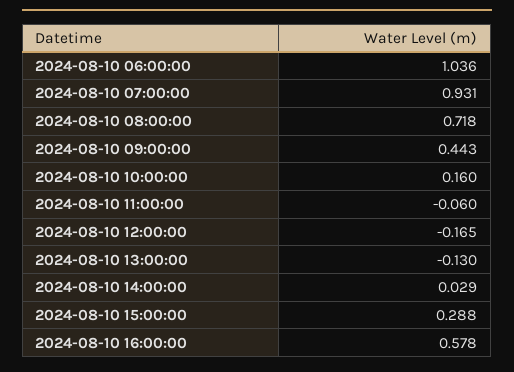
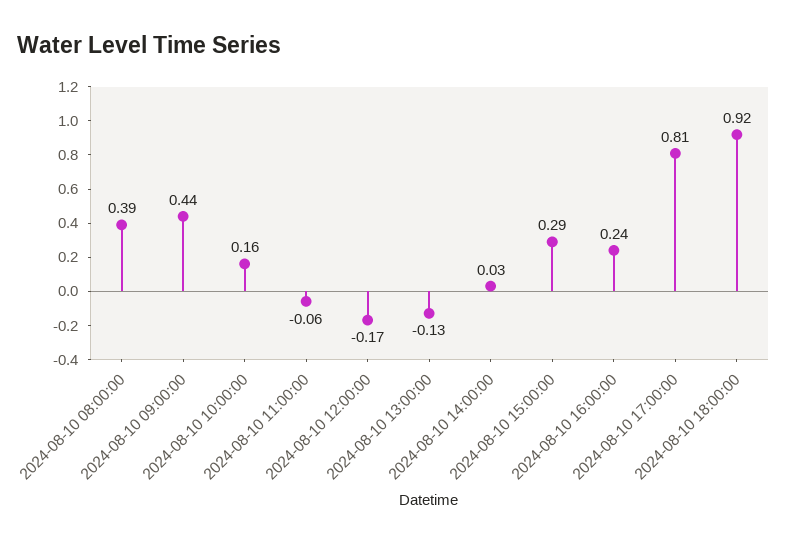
2024-08-10 06:00:00: 1.036 -> none
2024-08-10 07:00:00: 0.931 -> none
2024-08-10 08:00:00: 0.718 -> 0.39
2024-08-10 16:00:00: 0.578 -> 0.24
2024-08-10 17:00:00: none -> 0.81
2024-08-10 18:00:00: none -> 0.92

